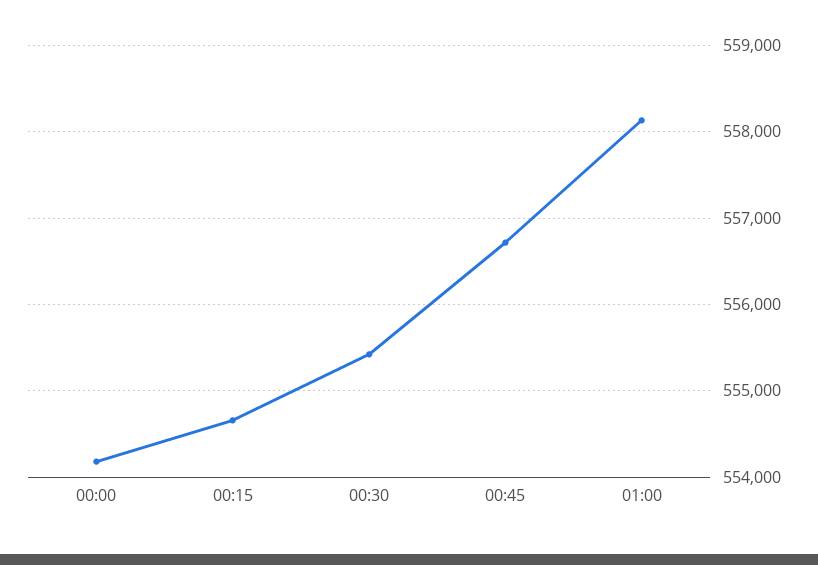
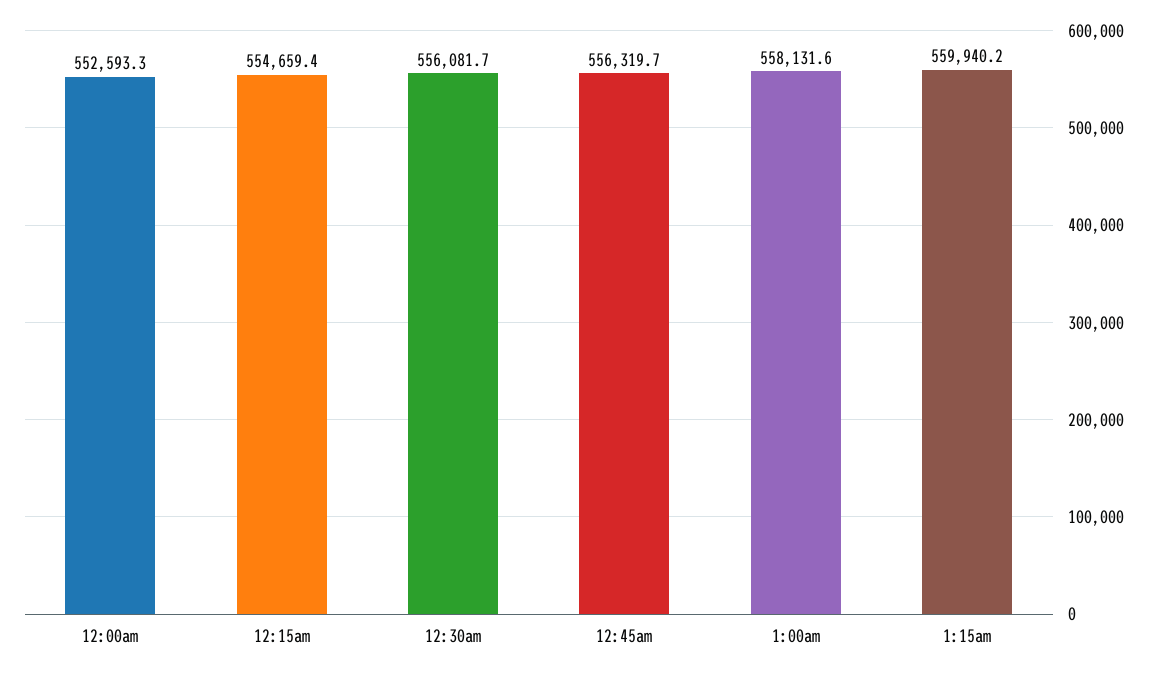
00:00: 554200 -> 552593.3
00:30: 555400 -> 556081.7
00:45: 556700 -> 556319.7
1:15am: none -> 559940.2

